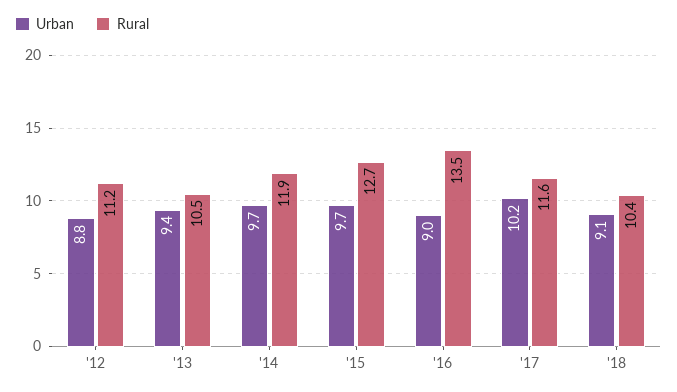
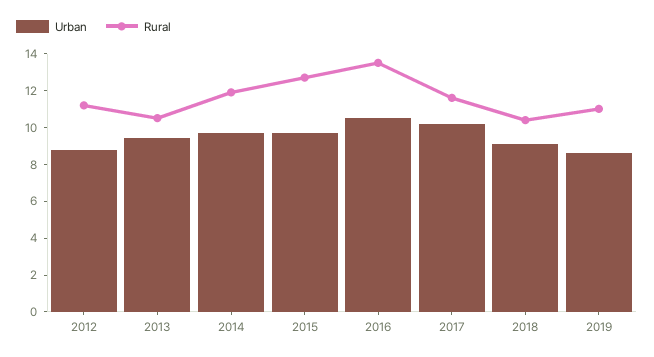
Urban, '16: 9 -> 10.5
Urban, 2019: none -> 8.5
Rural, 2019: none -> 11

